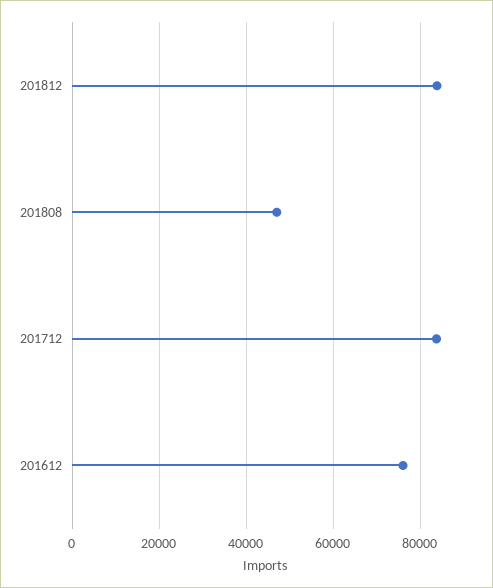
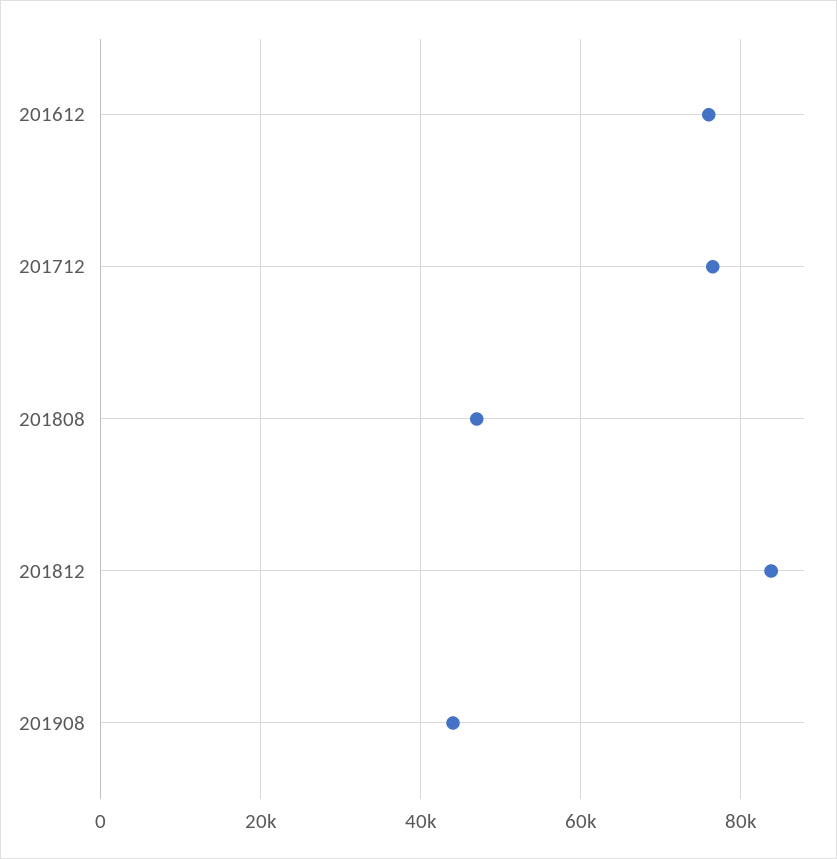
201712: 84000 -> 76000
201908: none -> 44000

